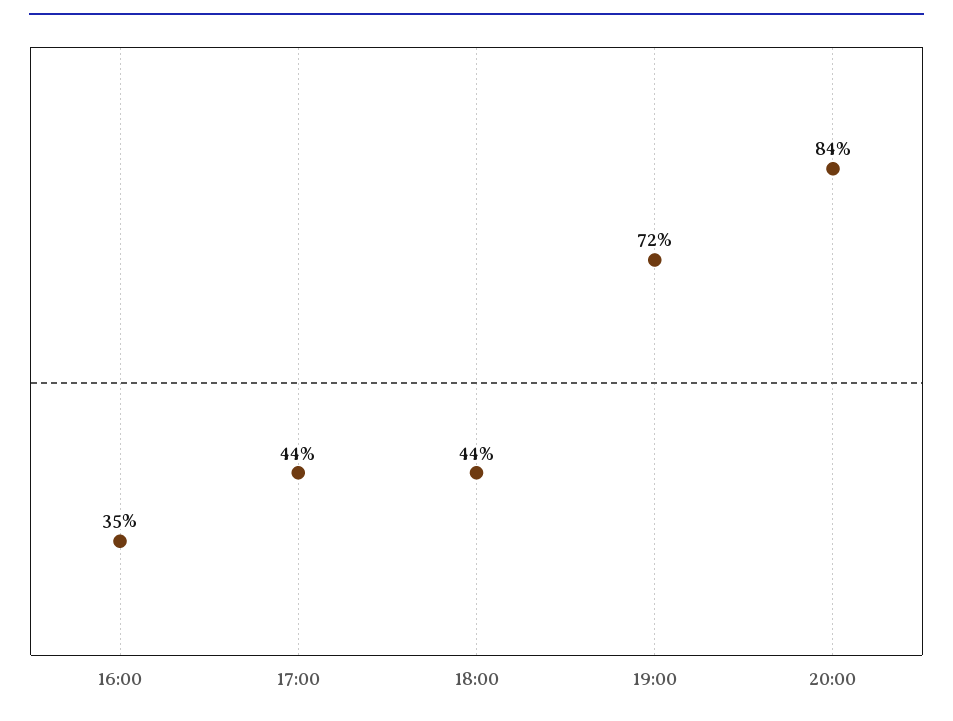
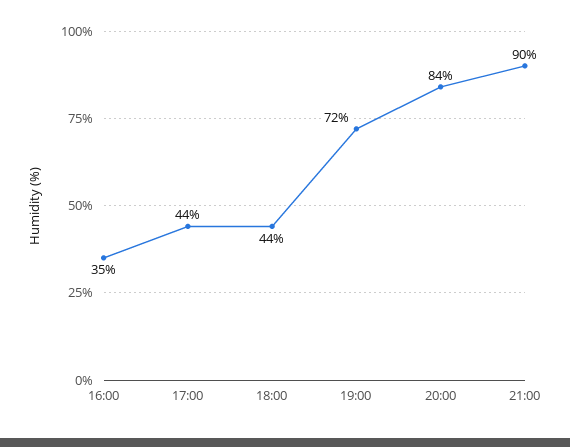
21:00: none -> 90

